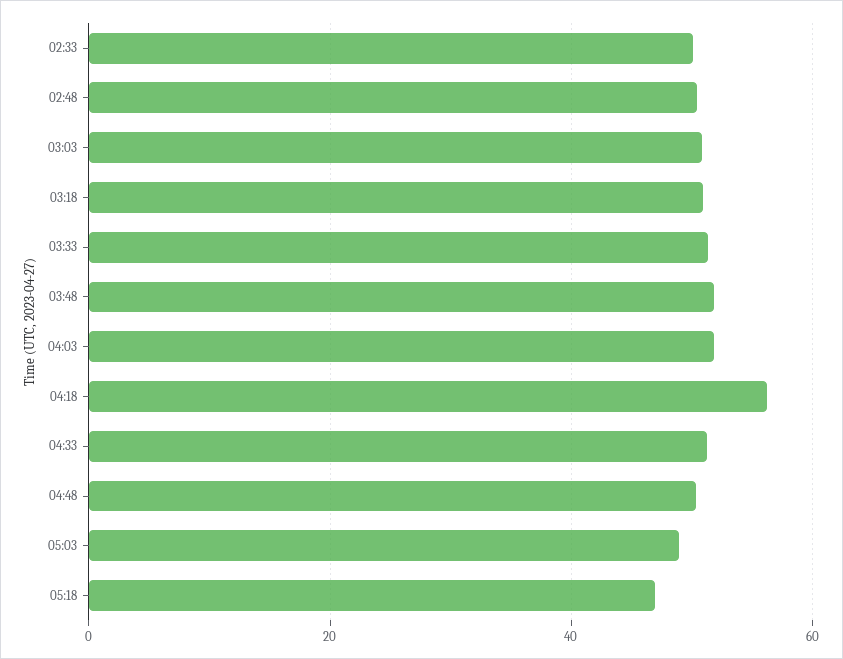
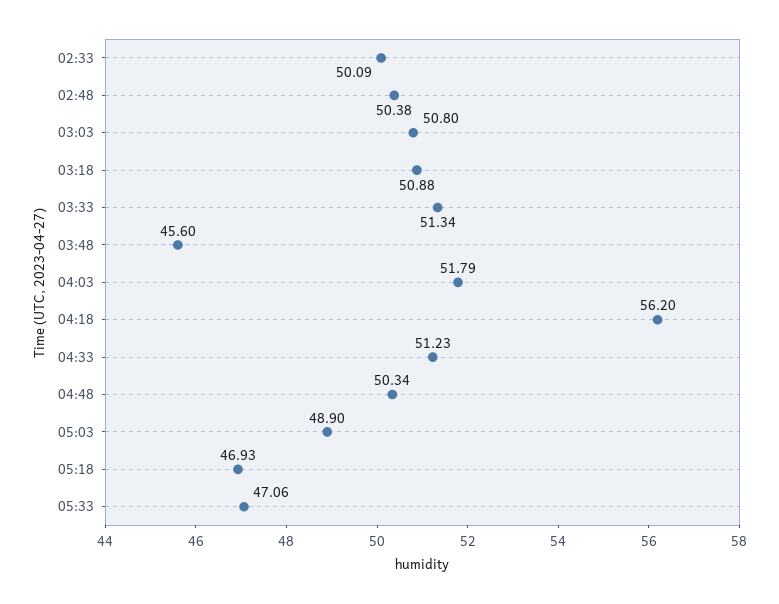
03:48: 52 -> 45.6
05:33: none -> 47.06

